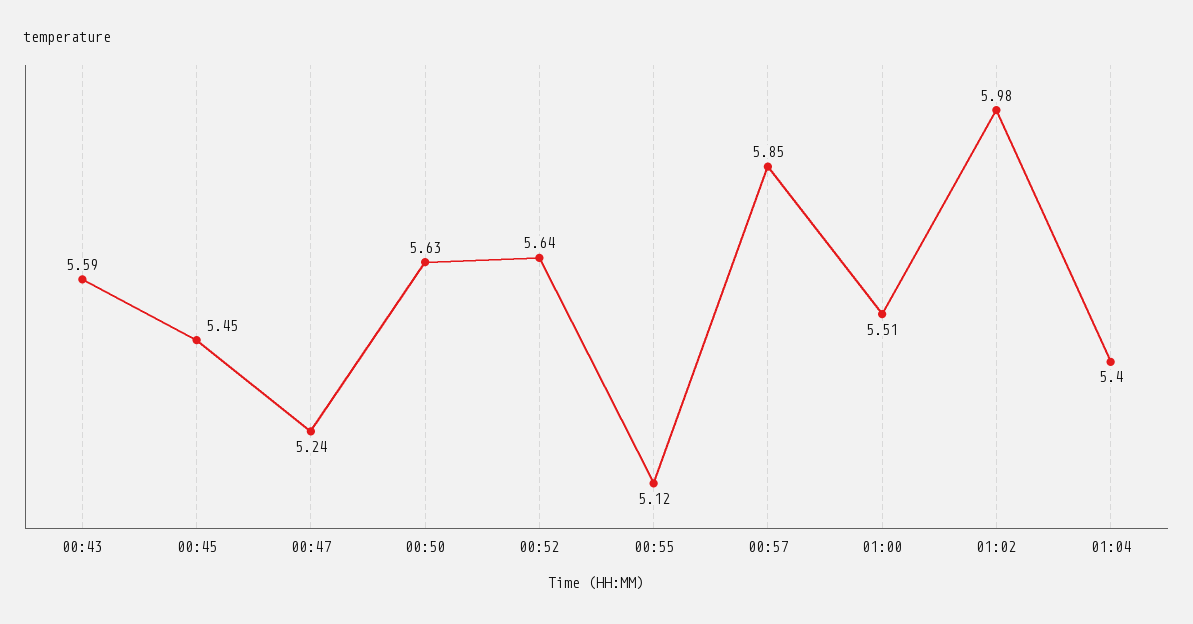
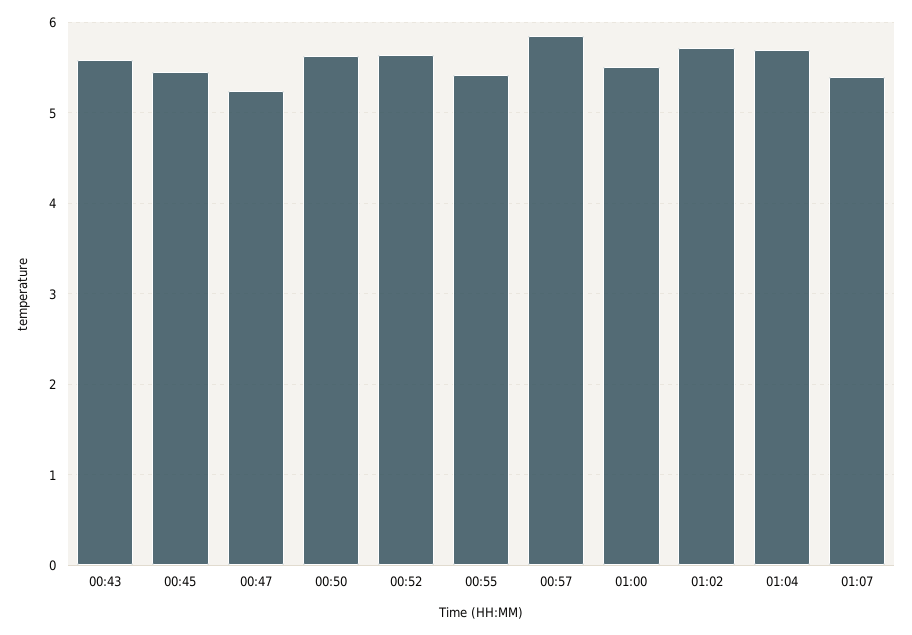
00:55: 5.12 -> 5.4
01:02: 5.98 -> 5.7
01:04: 5.4 -> 5.7
01:07: none -> 5.4

